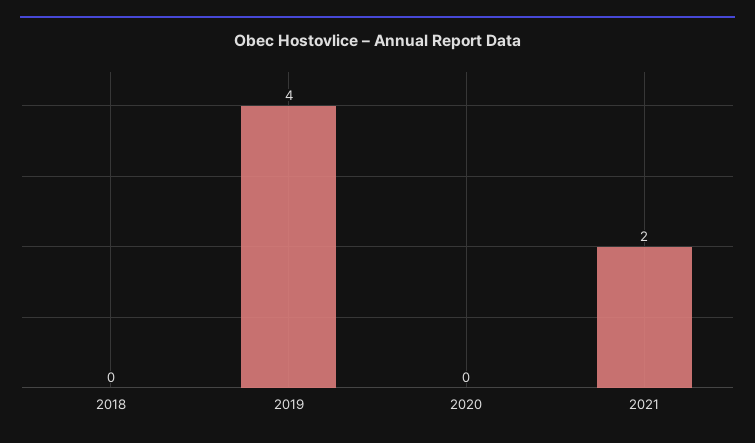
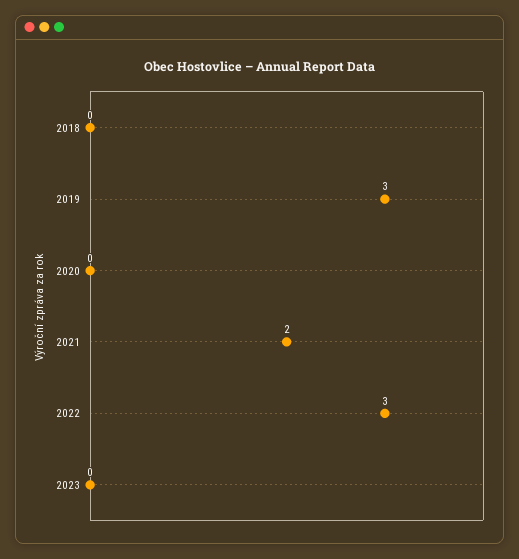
2019: 4 -> 3
2022: none -> 3
2023: none -> 0

